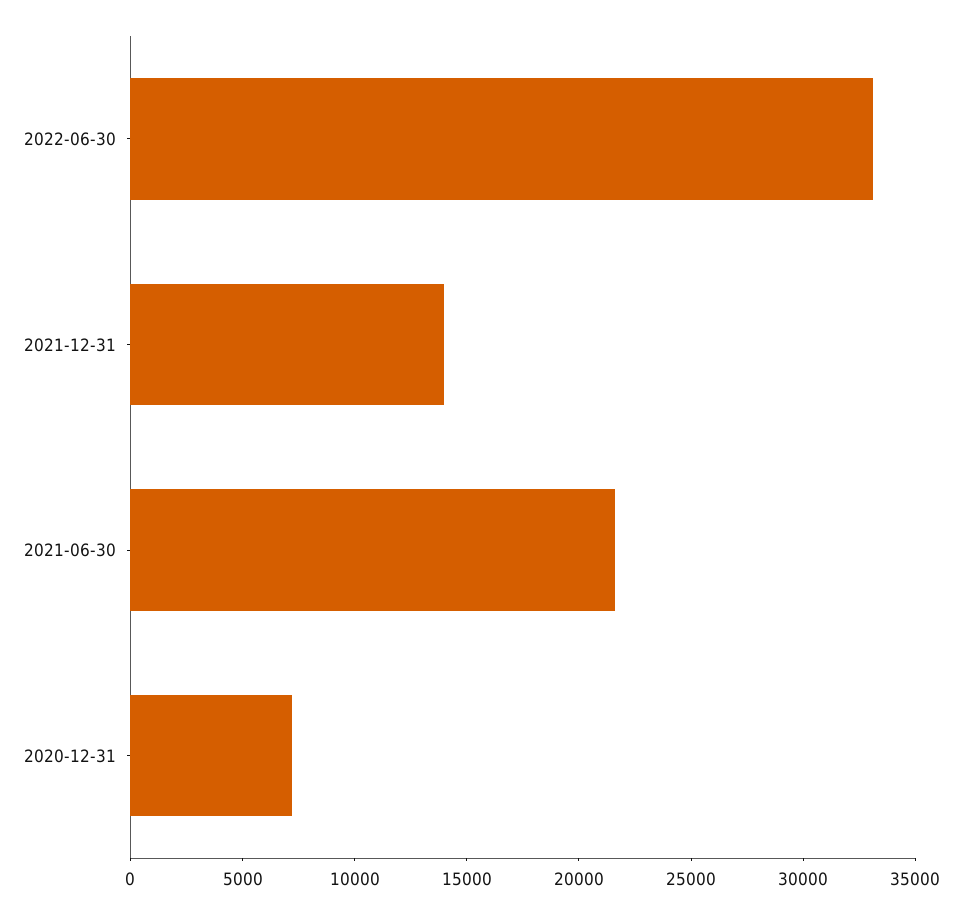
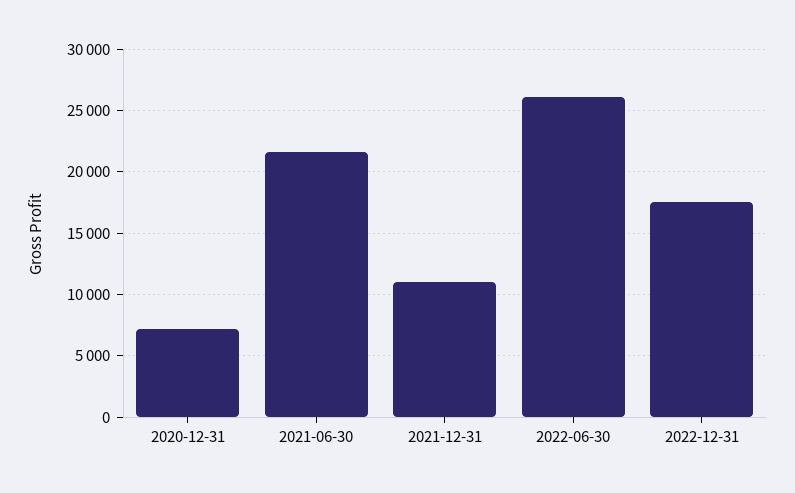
2022-06-30: 33000 -> 26000
2021-12-31: 14000 -> 11000
2022-12-31: none -> 17500

